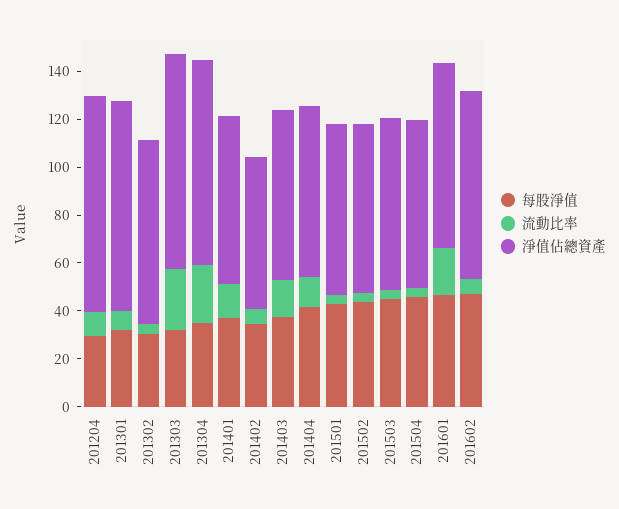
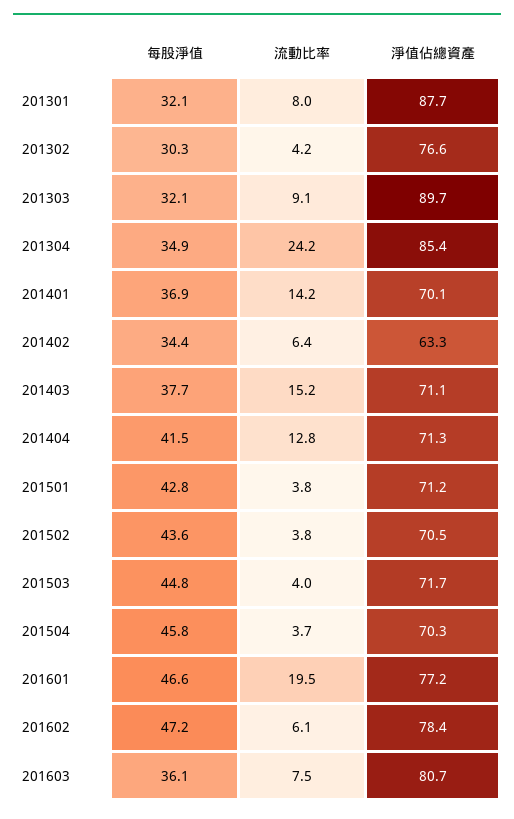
每股淨值, 201204: 30 -> none
流動比率, 201204: 10 -> none
淨值佔總資產, 201204: 90 -> none
流動比率, 201303: 25 -> 9.1
每股淨值, 201603: none -> 36.1
流動比率, 201603: none -> 7.5
淨值佔總資產, 201603: none -> 80.7

